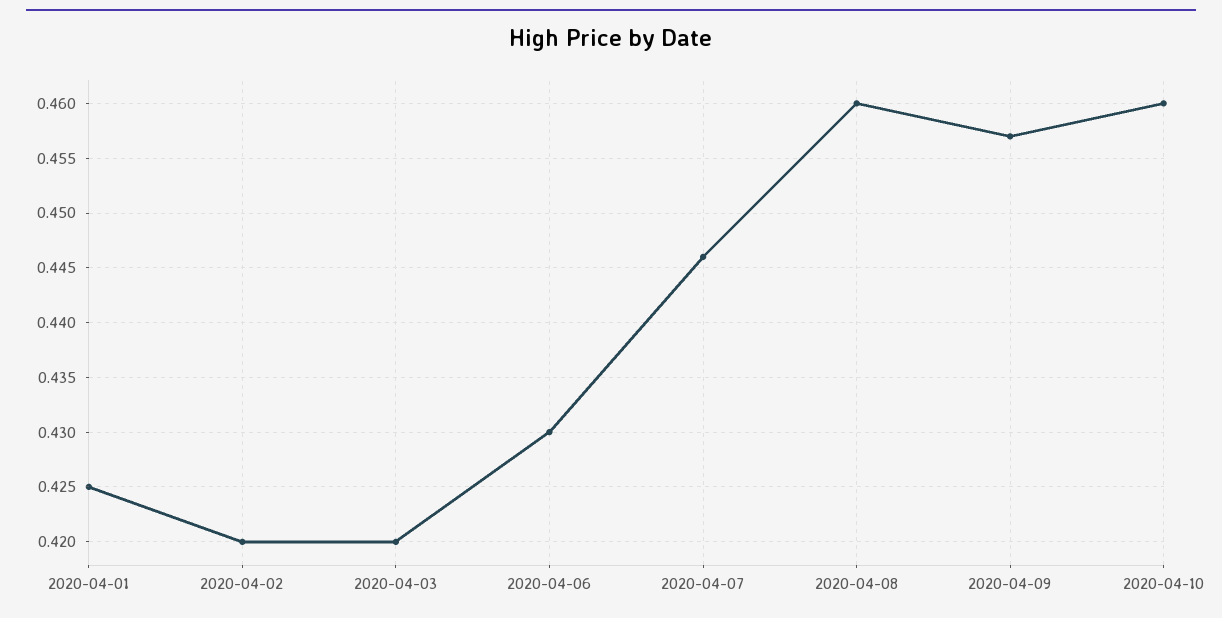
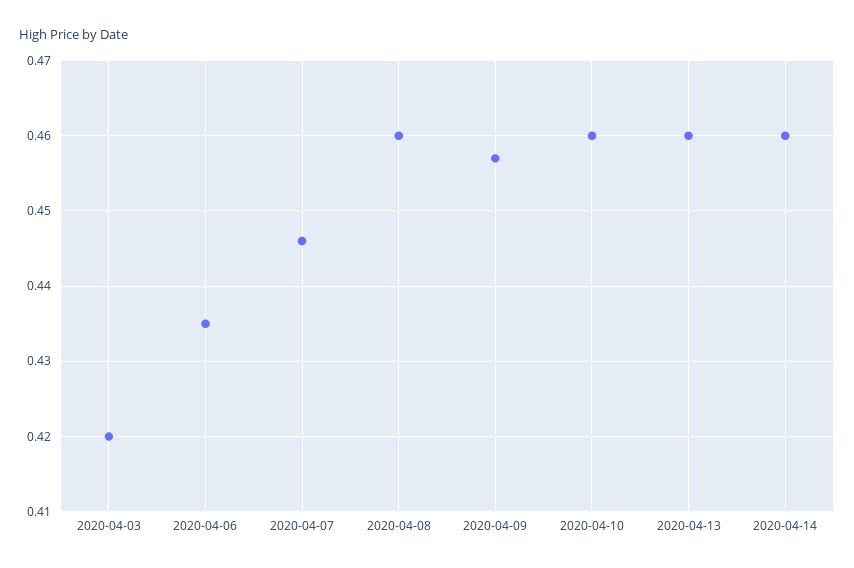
2020-04-01: 0.425 -> none
2020-04-02: 0.42 -> none
2020-04-06: 0.43 -> 0.435
2020-04-13: none -> 0.46
2020-04-14: none -> 0.46

